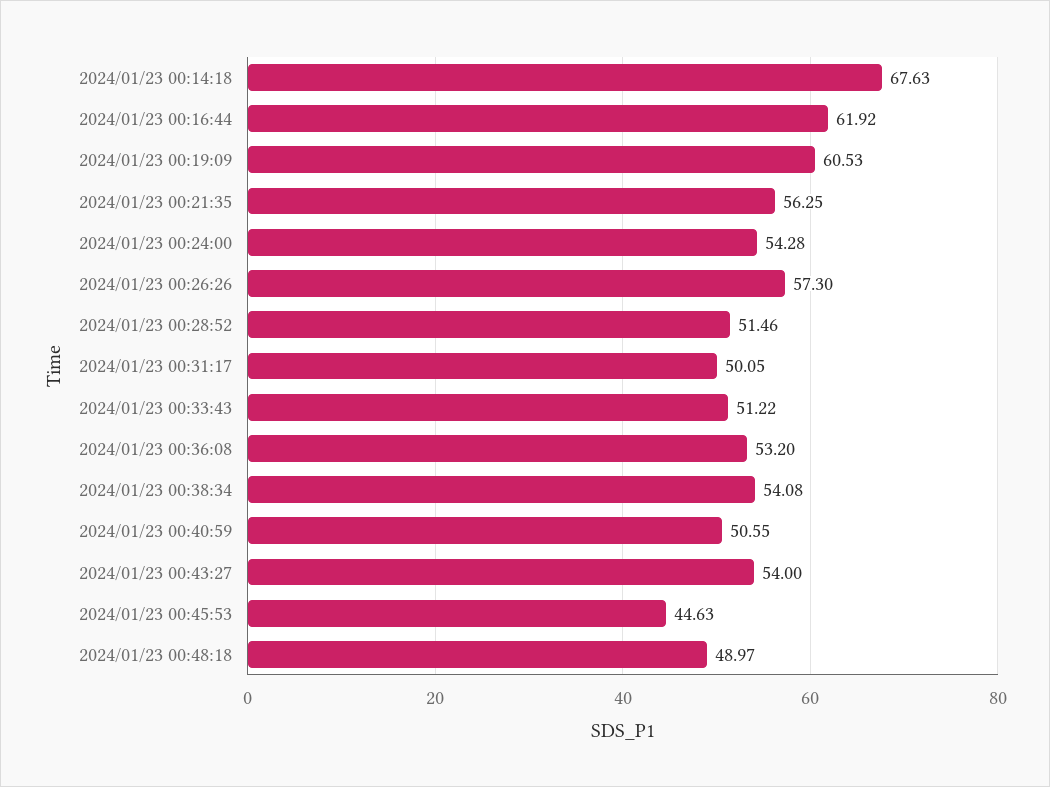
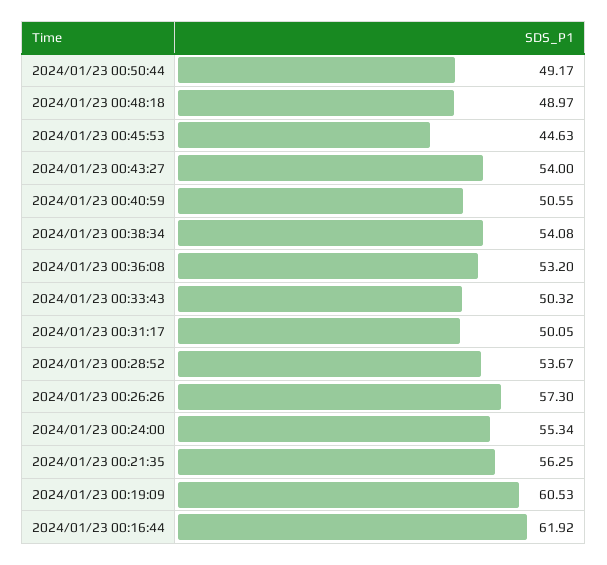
2024/01/23 00:14:18: 67.63 -> none
2024/01/23 00:24:00: 54.28 -> 55.34
2024/01/23 00:28:52: 51.46 -> 53.67
2024/01/23 00:33:43: 51.22 -> 50.32
2024/01/23 00:50:44: none -> 49.17

